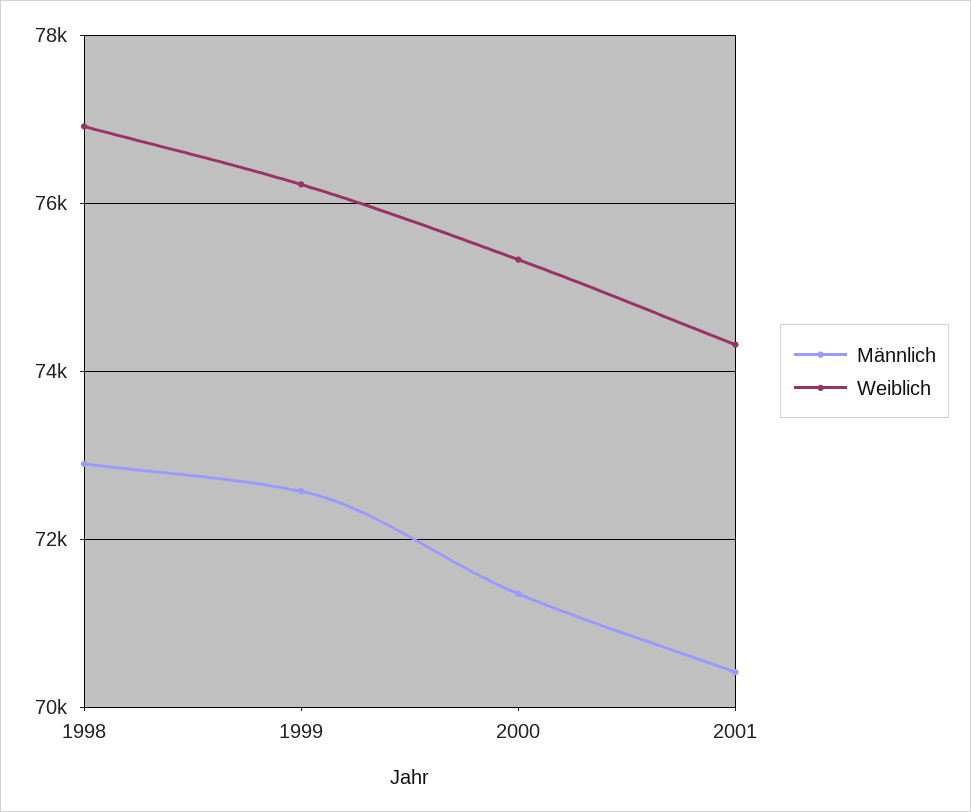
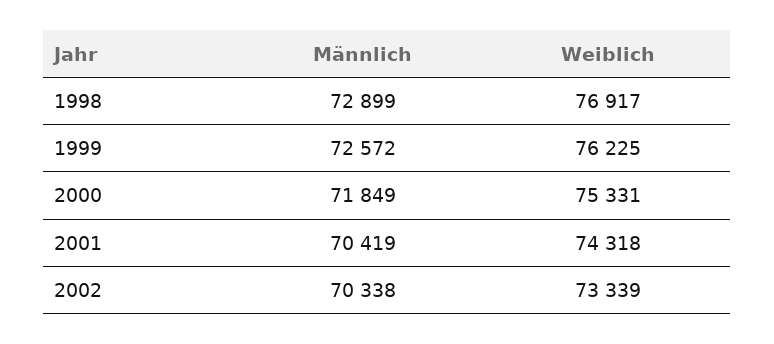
Männlich, 2000: 71400 -> 71849
Männlich, 2002: none -> 70338
Weiblich, 2002: none -> 73339

